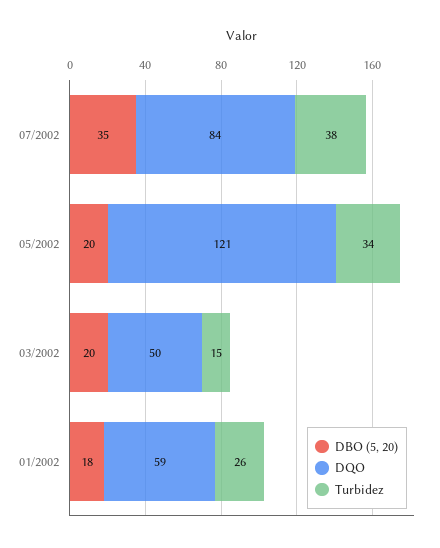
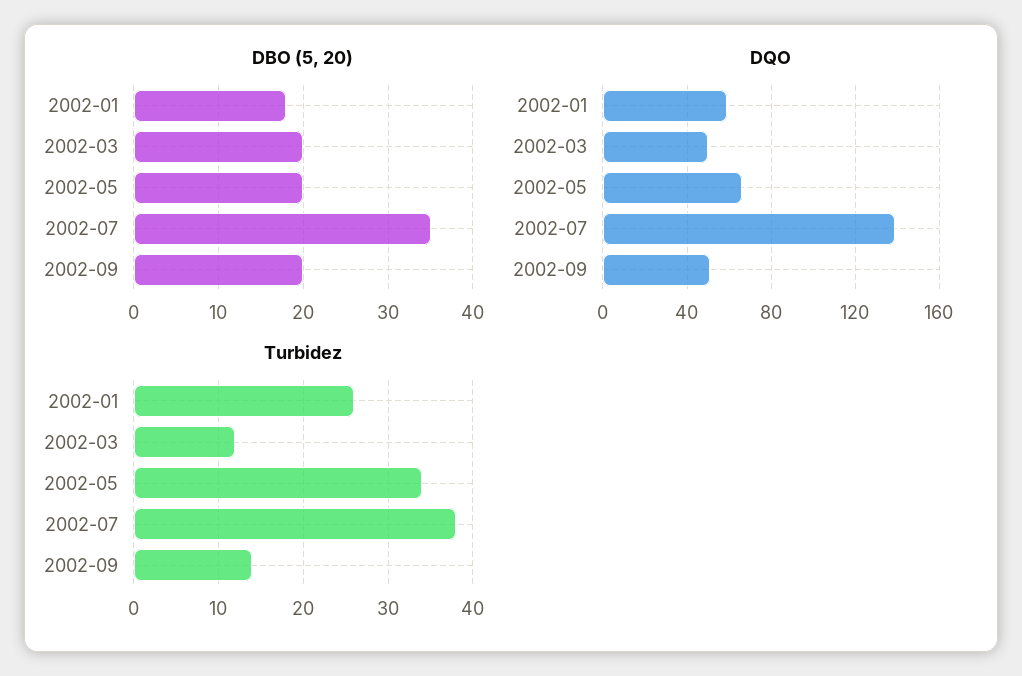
DQO, 07/2002: 84 -> 140
DQO, 05/2002: 121 -> 65
Turbidez, 03/2002: 15 -> 12
DBO (5, 20), 2002-09: none -> 20
DQO, 2002-09: none -> 50
Turbidez, 2002-09: none -> 14

